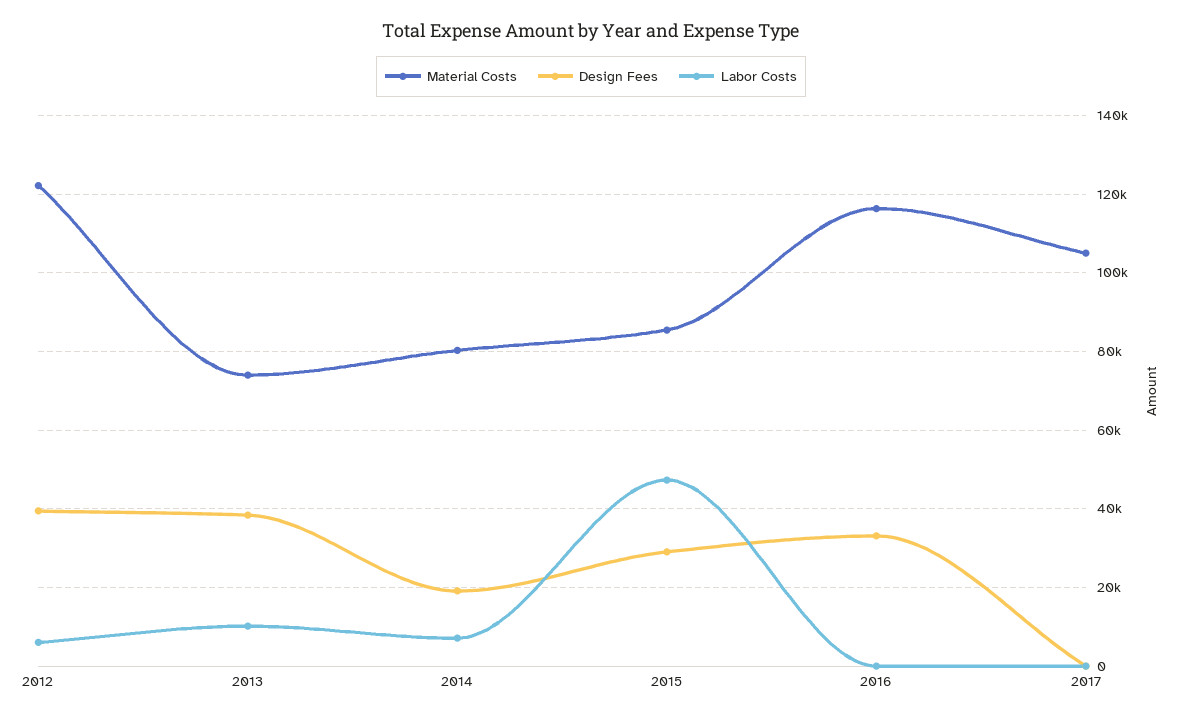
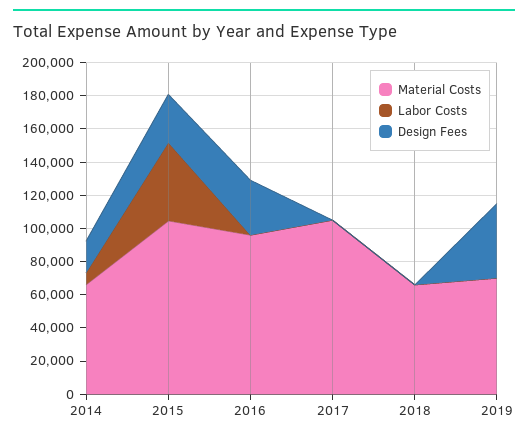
Material Costs, 2012: 122000 -> none
Design Fees, 2012: 40000 -> none
Labor Costs, 2012: 6000 -> none
Material Costs, 2013: 74000 -> none
Design Fees, 2013: 38000 -> none
Labor Costs, 2013: 10000 -> none
Material Costs, 2014: 80000 -> 65000
Material Costs, 2015: 86000 -> 105000
Material Costs, 2016: 116000 -> 95000
Material Costs, 2018: none -> 65000
Labor Costs, 2018: none -> 0
Design Fees, 2018: none -> 0
Material Costs, 2019: none -> 70000
Labor Costs, 2019: none -> 0
Design Fees, 2019: none -> 45000

